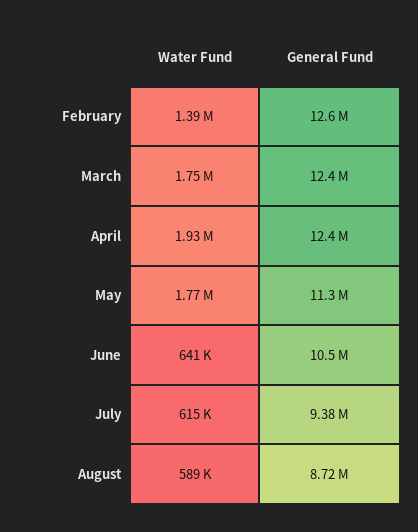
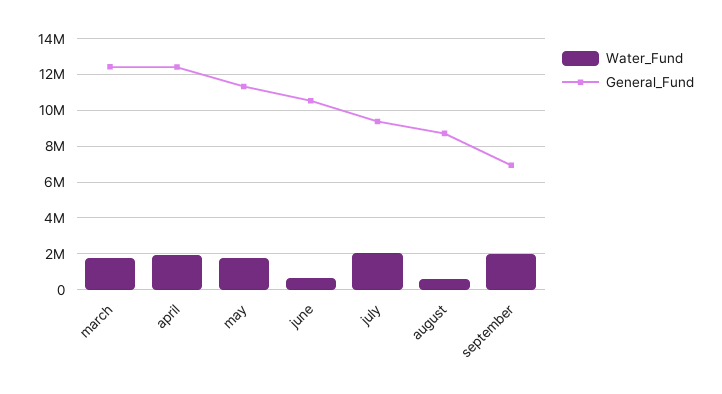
Water Fund, February: 1390000 -> none
General Fund, February: 12600000 -> none
Water Fund, July: 615000 -> 2000000
Water Fund, september: none -> 2000000
General Fund, september: none -> 7000000

